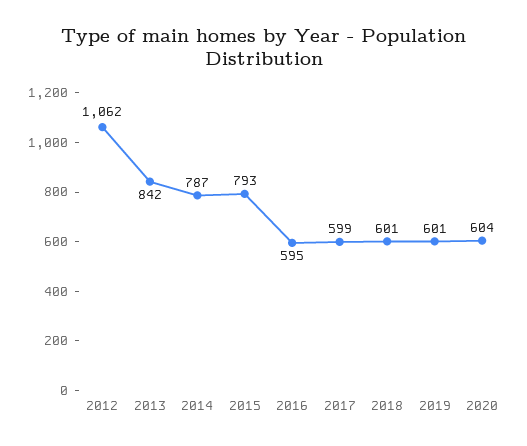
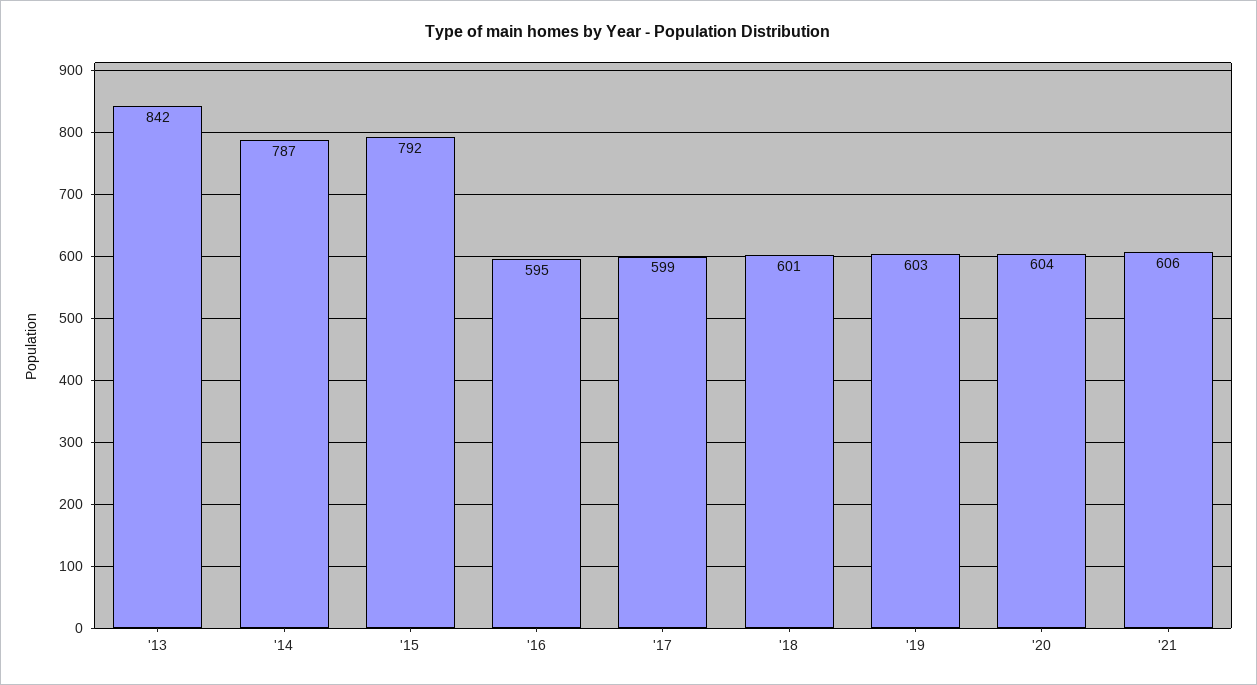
2012: 1062 -> none
2015: 793 -> 792
2019: 601 -> 603
'21: none -> 606

